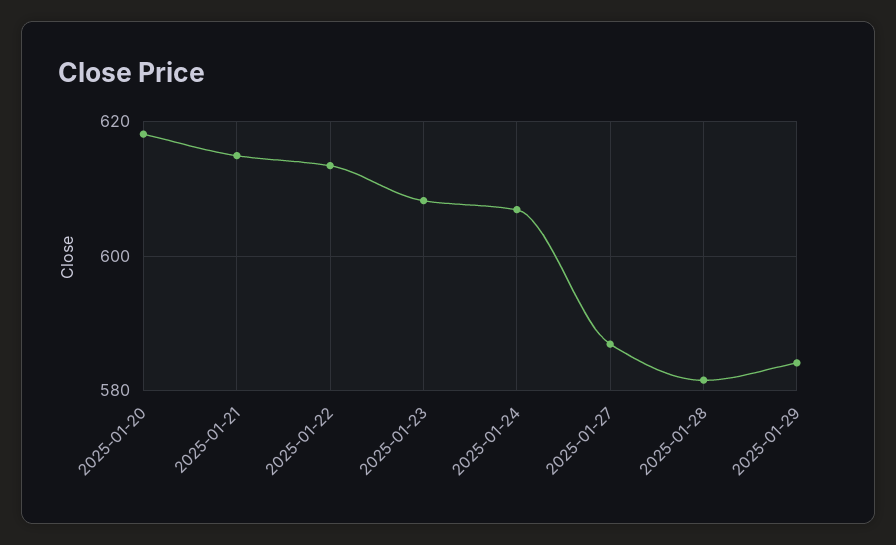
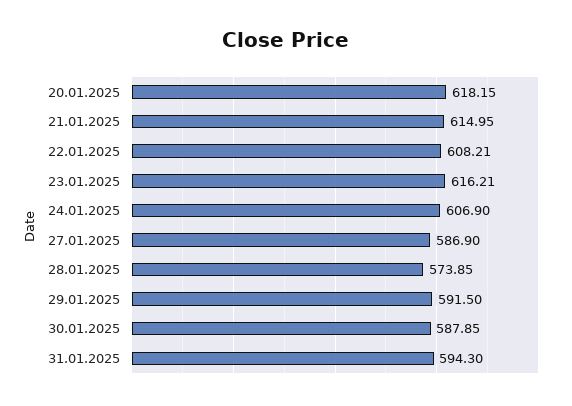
2025-01-22: 614 -> 608.21
2025-01-23: 608 -> 616.21
2025-01-28: 582 -> 573.85
2025-01-29: 584 -> 591.5
30.01.2025: none -> 587.85
31.01.2025: none -> 594.3

